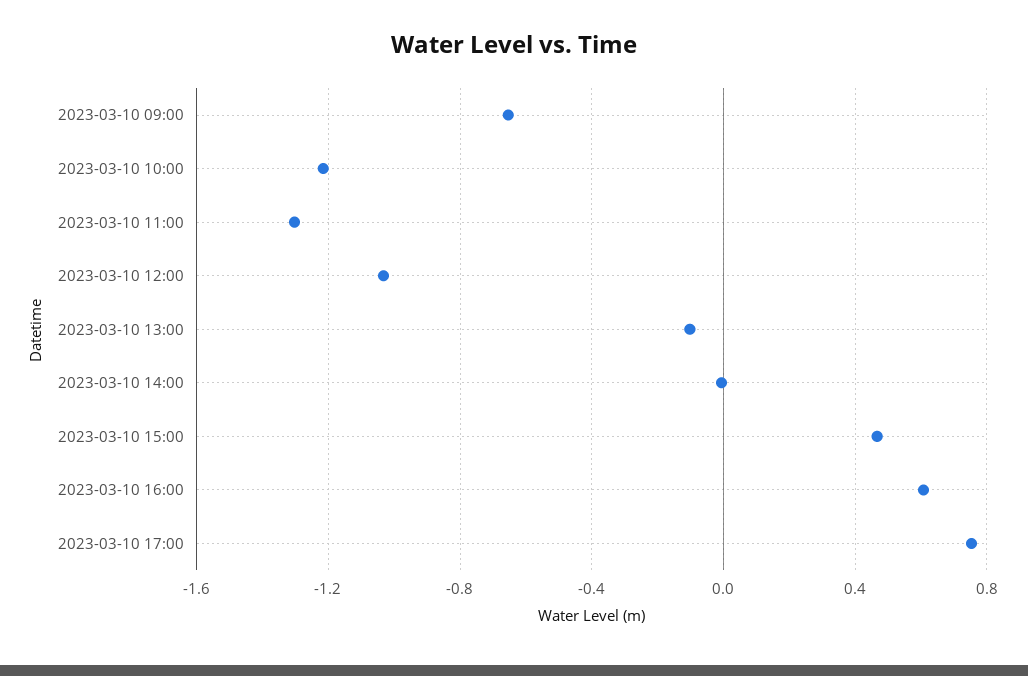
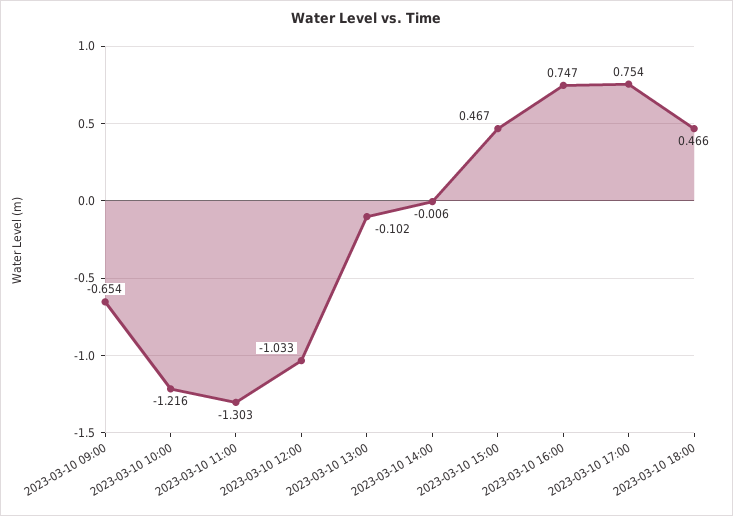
2023-03-10 16:00: 0.6 -> 0.747
2023-03-10 18:00: none -> 0.466

